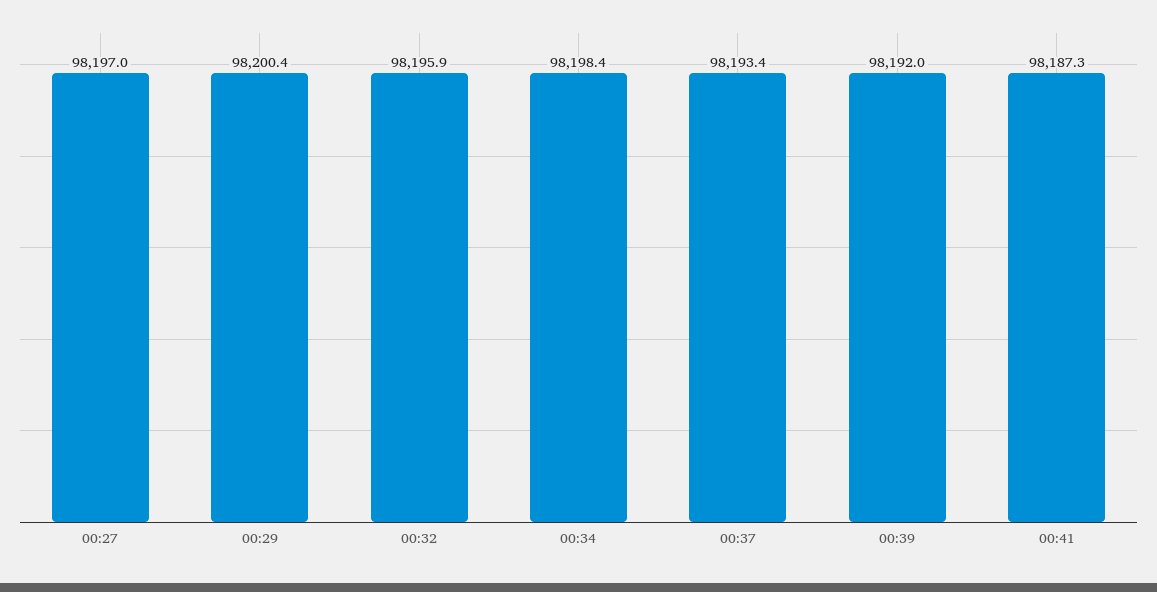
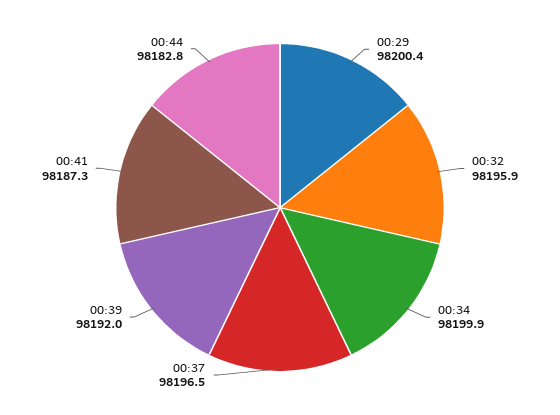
00:27: 98197 -> none
00:34: 98198.4 -> 98199.9
00:37: 98193.4 -> 98196.5
00:44: none -> 98182.8

